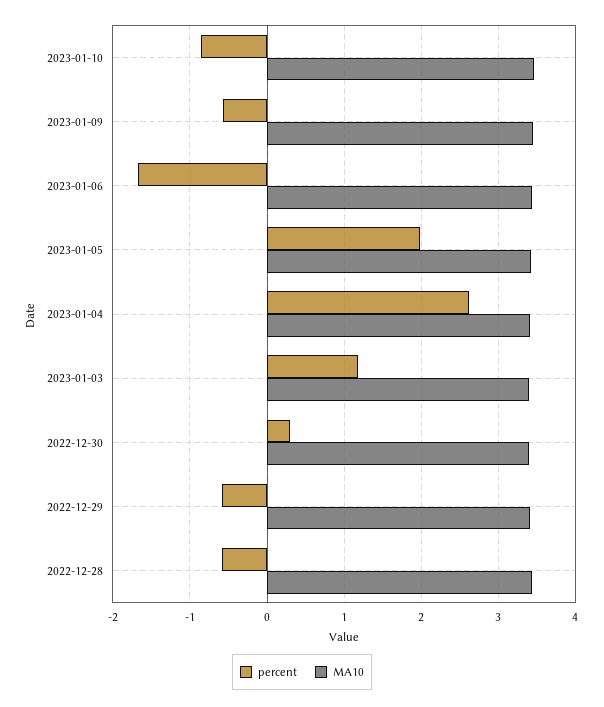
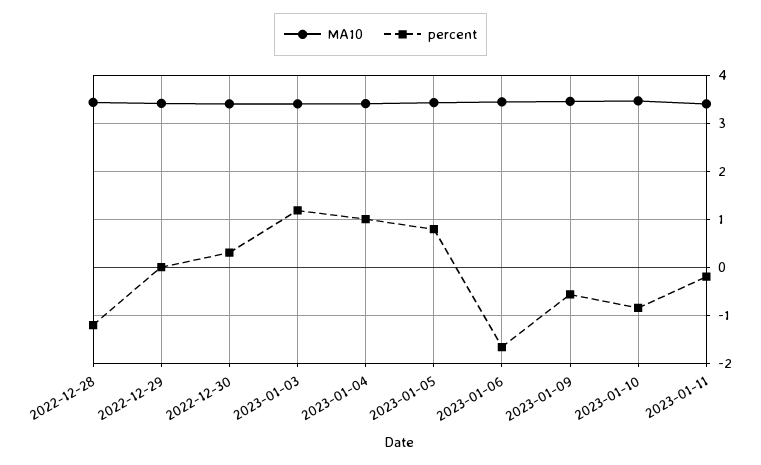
percent, 2023-01-05: 2 -> 0.8
percent, 2023-01-04: 2.6 -> 1
percent, 2022-12-29: -0.6 -> 0
percent, 2022-12-28: -0.6 -> -1.2
MA10, 2023-01-11: none -> 3.4
percent, 2023-01-11: none -> -0.2

